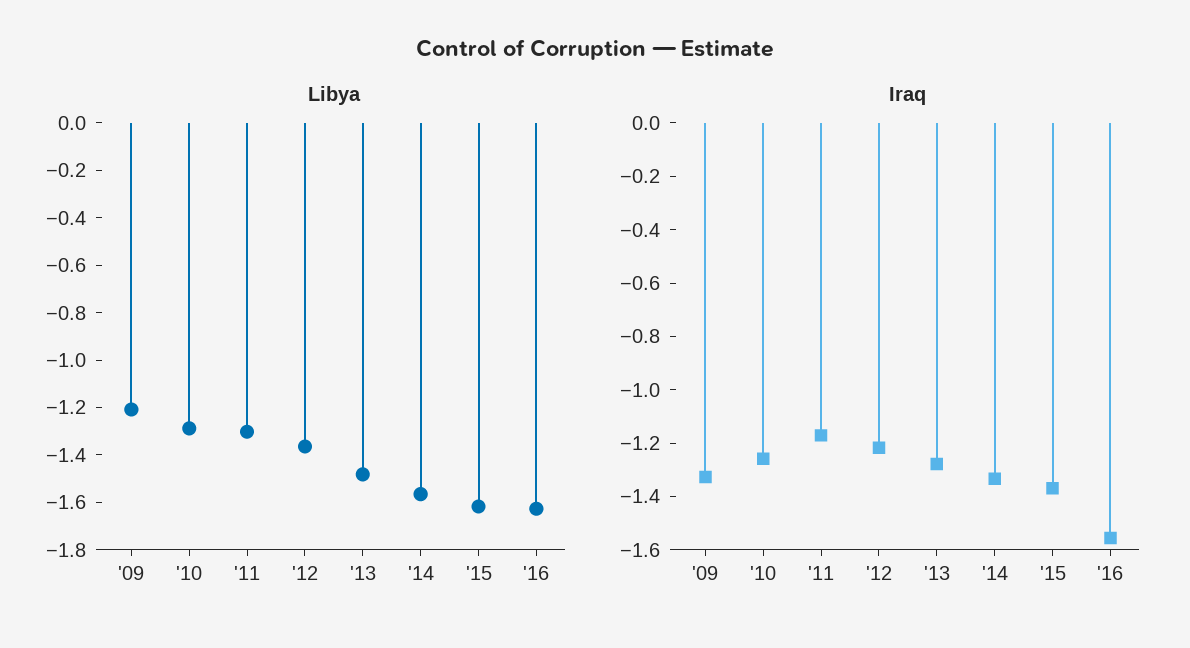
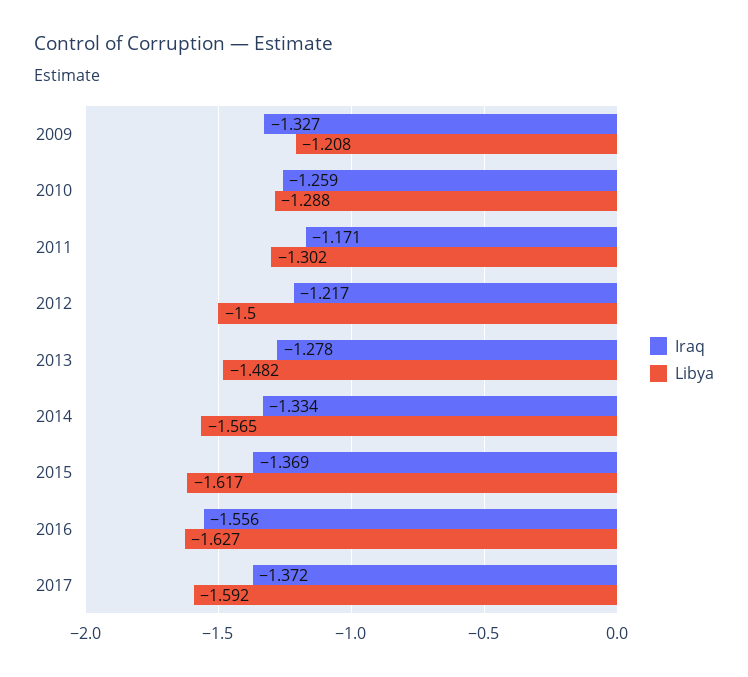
Libya, '12: -1.35 -> -1.5
Iraq, 2017: none -> -1.372
Libya, 2017: none -> -1.592

